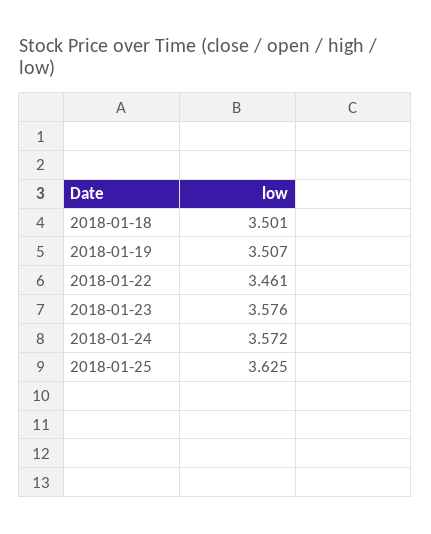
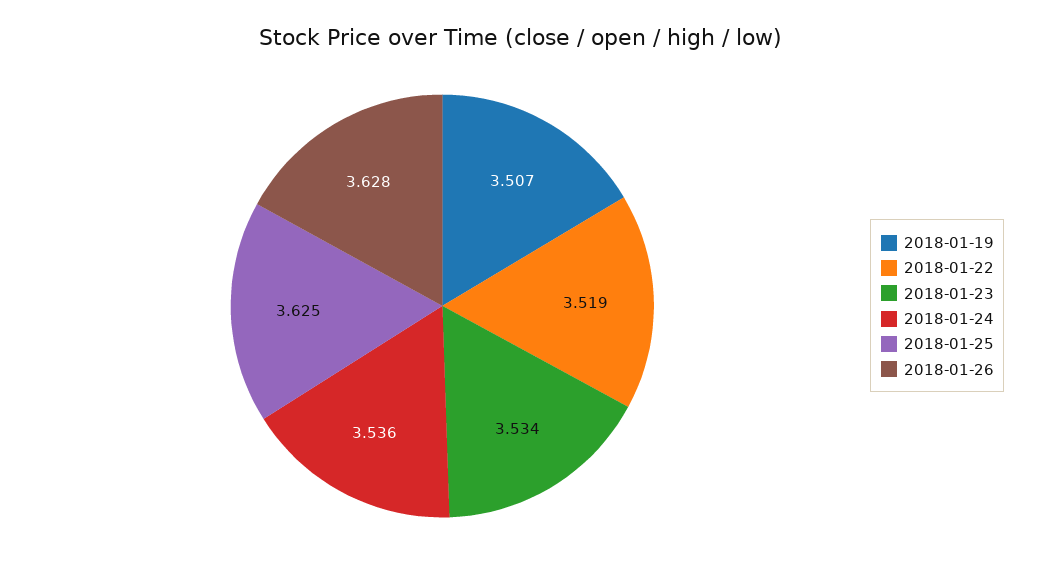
2018-01-18: 3.501 -> none
2018-01-22: 3.461 -> 3.519
2018-01-23: 3.576 -> 3.534
2018-01-24: 3.572 -> 3.536
2018-01-26: none -> 3.628

